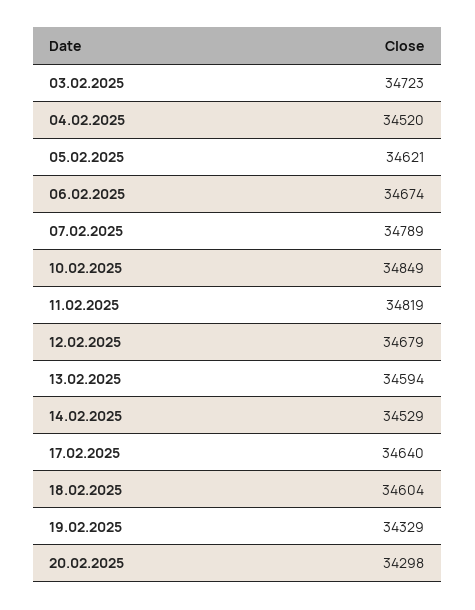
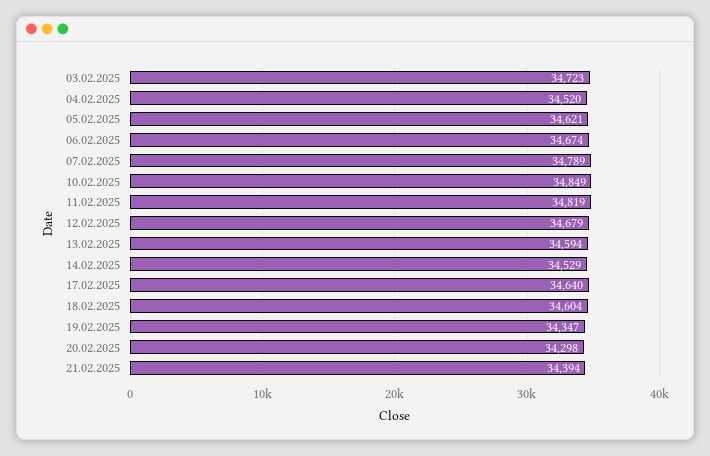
19.02.2025: 34329 -> 34347
21.02.2025: none -> 34394

